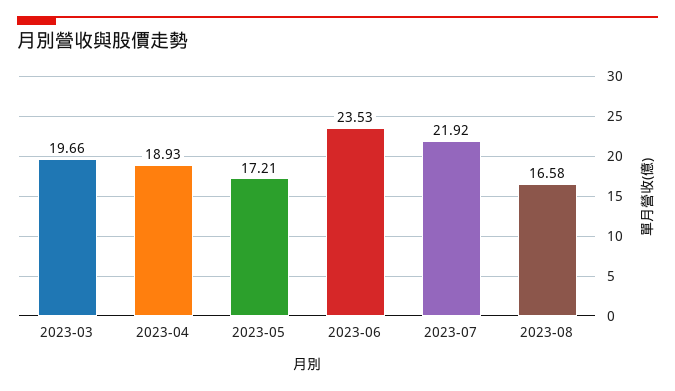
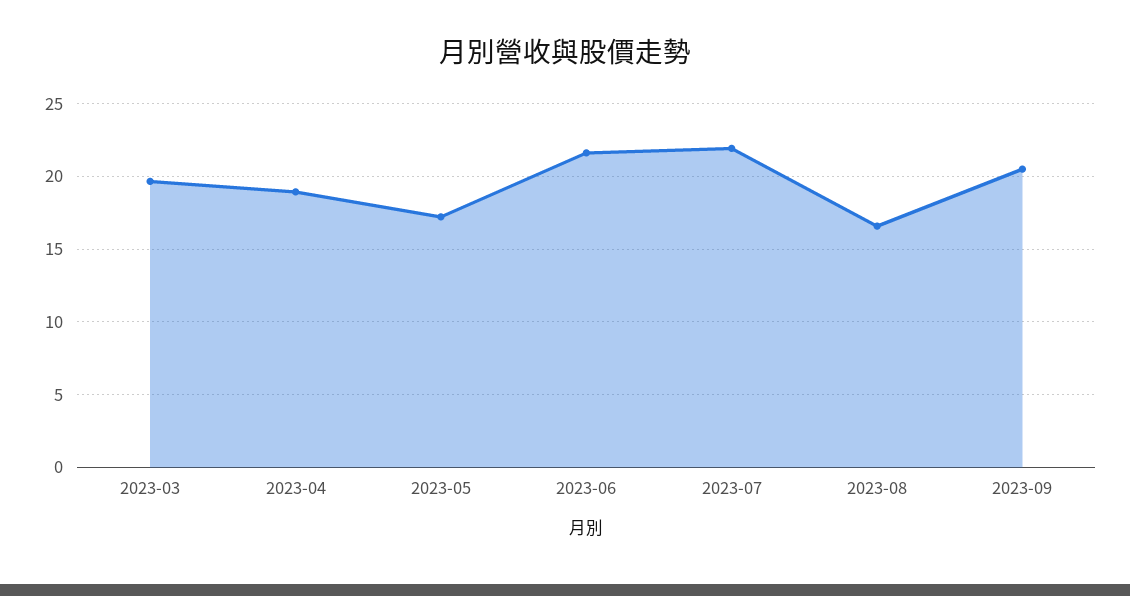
2023-06: 23.53 -> 21.5
2023-09: none -> 20.5

